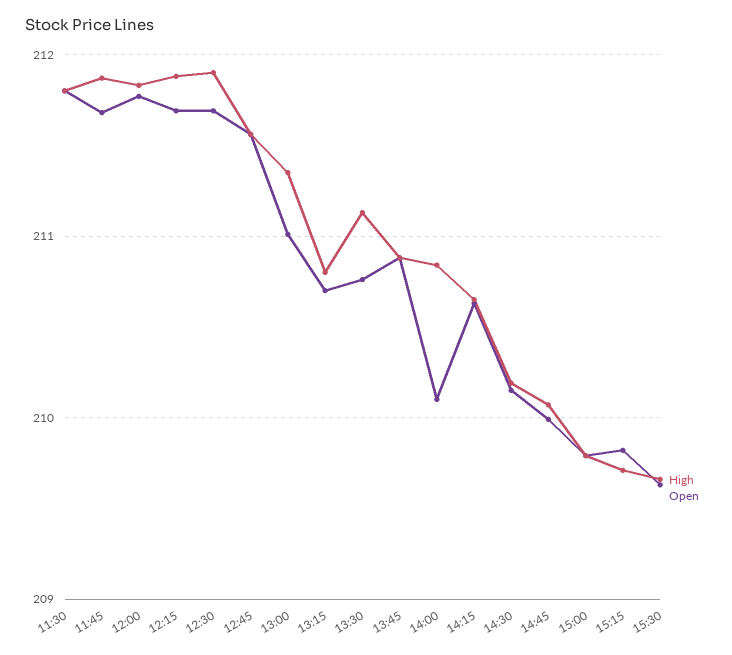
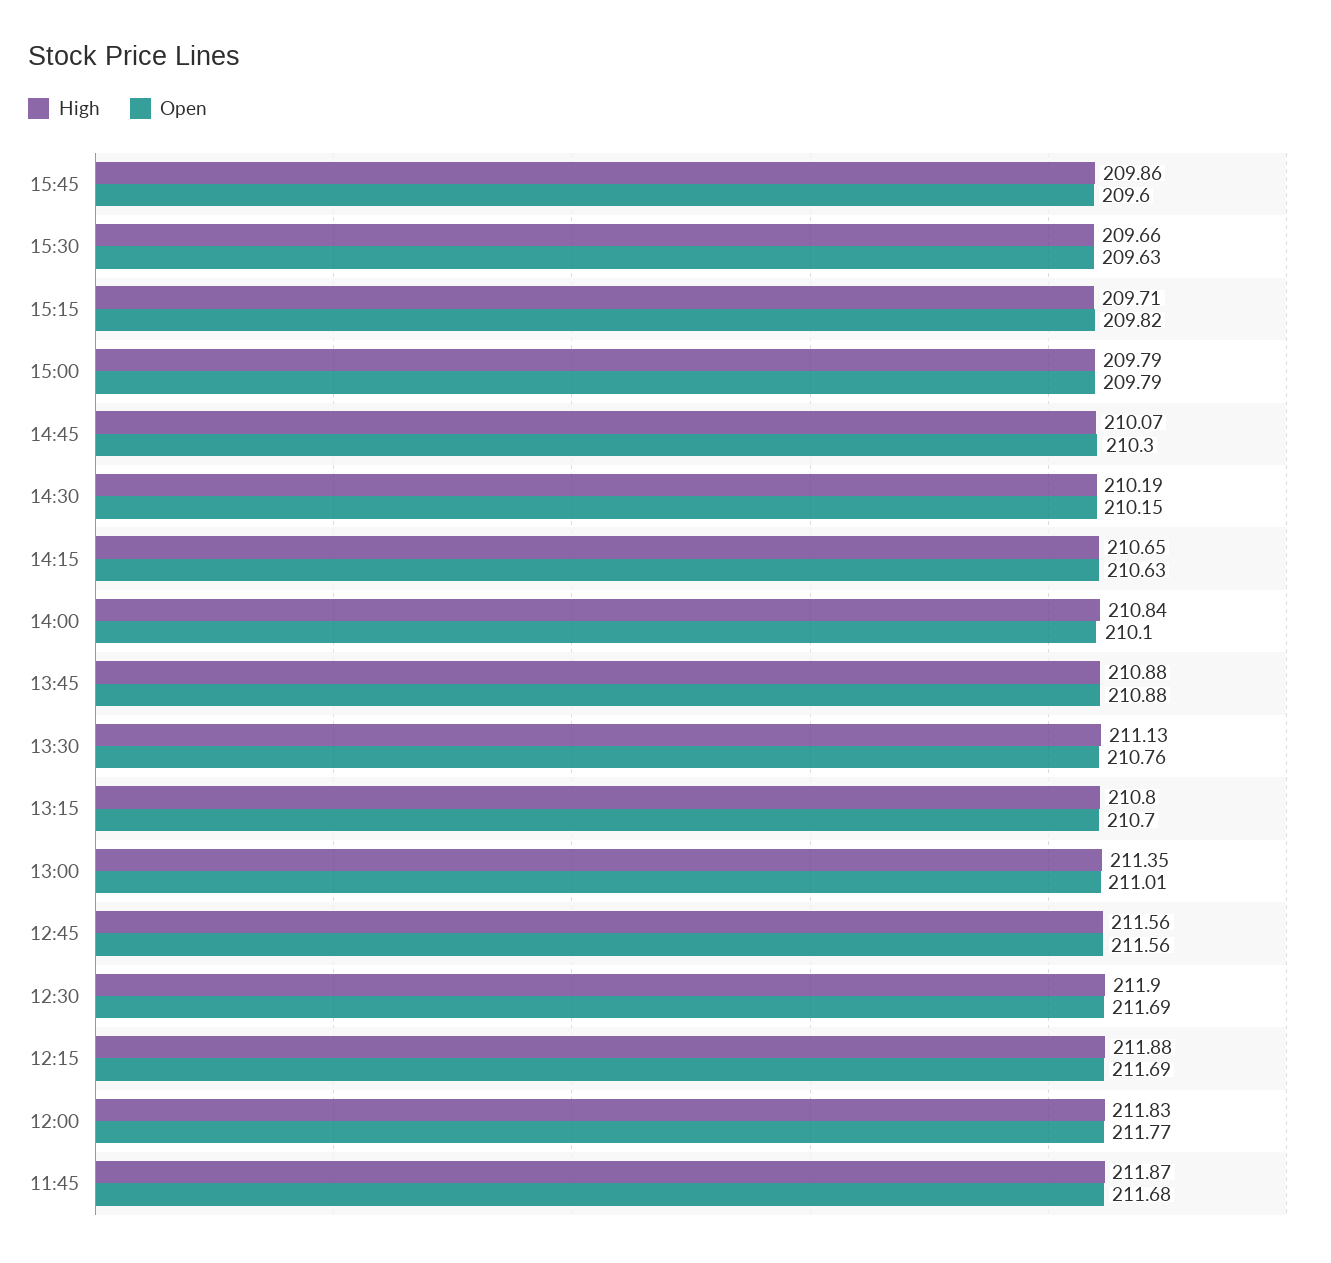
High, 11:30: 211.8 -> none
Open, 11:30: 211.8 -> none
Open, 14:45: 210 -> 210.3
High, 15:45: none -> 209.86
Open, 15:45: none -> 209.6

